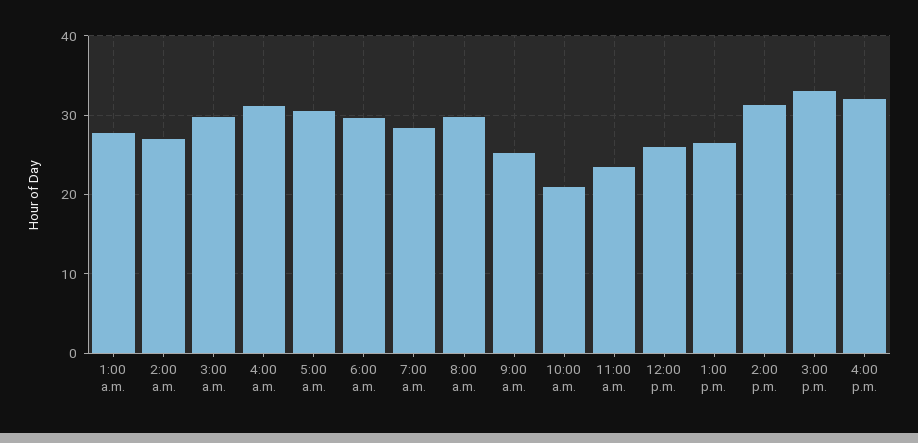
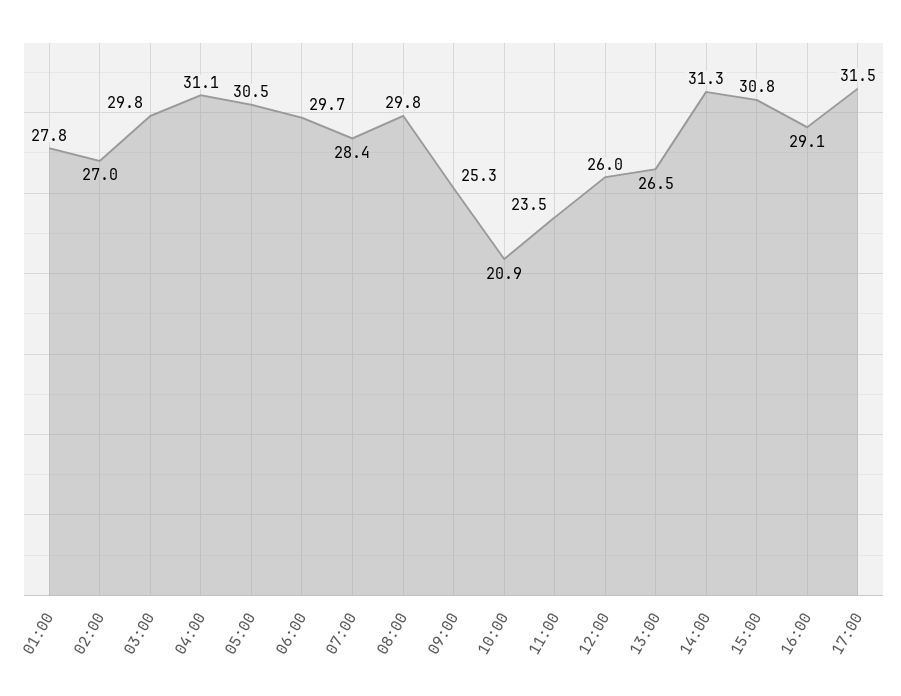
3:00 p.m.: 33 -> 30.8
4:00 p.m.: 32 -> 29.1
17:00: none -> 31.5

